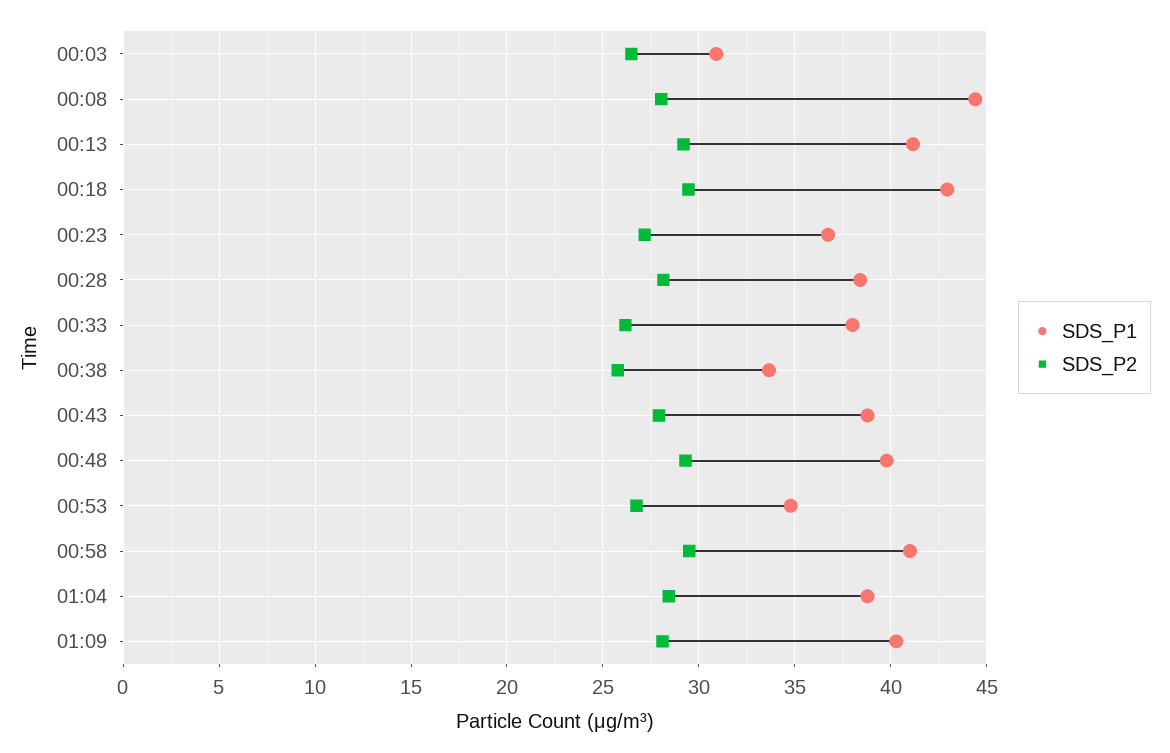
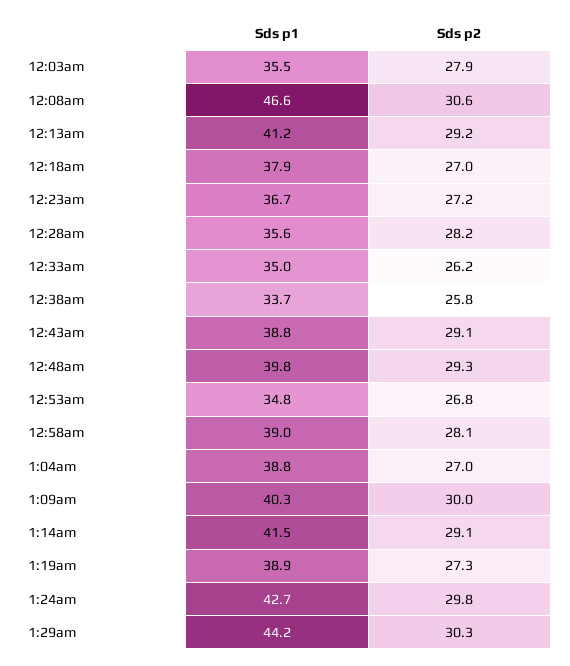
SDS_P1, 00:03: 31 -> 35.5
SDS_P2, 00:03: 26.5 -> 27.9
SDS_P1, 00:08: 44.5 -> 46.6
SDS_P2, 00:08: 28 -> 30.6
SDS_P1, 00:18: 43 -> 37.9
SDS_P2, 00:18: 29.5 -> 27
SDS_P1, 00:28: 38.5 -> 35.6
SDS_P1, 00:33: 38 -> 35
SDS_P2, 00:43: 28 -> 29.1
SDS_P1, 00:58: 41 -> 39
SDS_P2, 00:58: 29.5 -> 28.1
SDS_P2, 01:04: 28.5 -> 27
SDS_P2, 01:09: 28 -> 30
SDS_P1, 1:14am: none -> 41.5
SDS_P2, 1:14am: none -> 29.1
SDS_P1, 1:19am: none -> 38.9
SDS_P2, 1:19am: none -> 27.3
SDS_P1, 1:24am: none -> 42.7
SDS_P2, 1:24am: none -> 29.8
SDS_P1, 1:29am: none -> 44.2
SDS_P2, 1:29am: none -> 30.3

